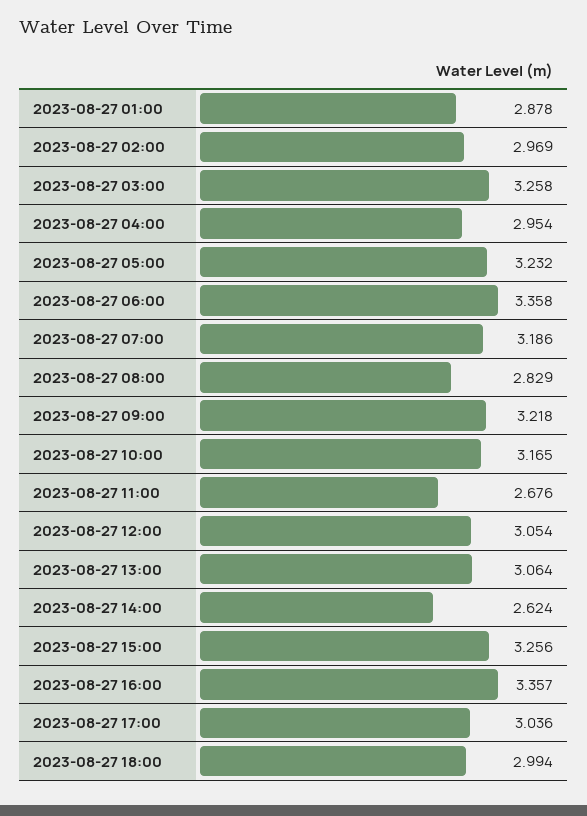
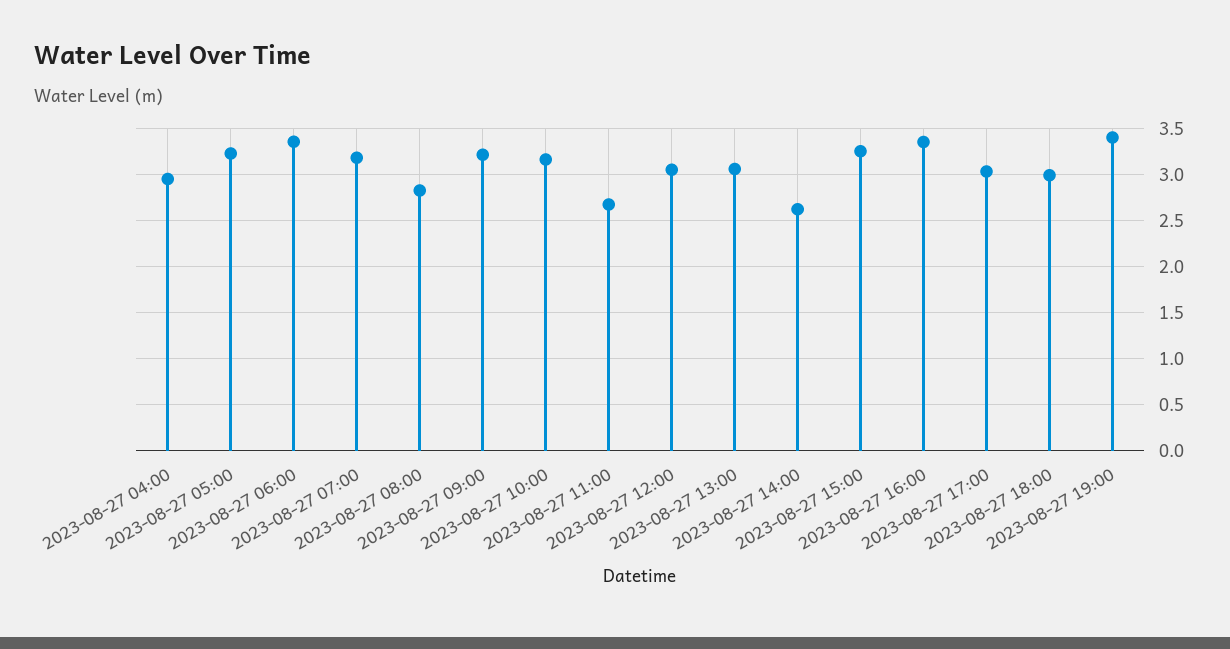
2023-08-27 01:00: 2.878 -> none
2023-08-27 02:00: 2.969 -> none
2023-08-27 03:00: 3.258 -> none
2023-08-27 19:00: none -> 3.4

